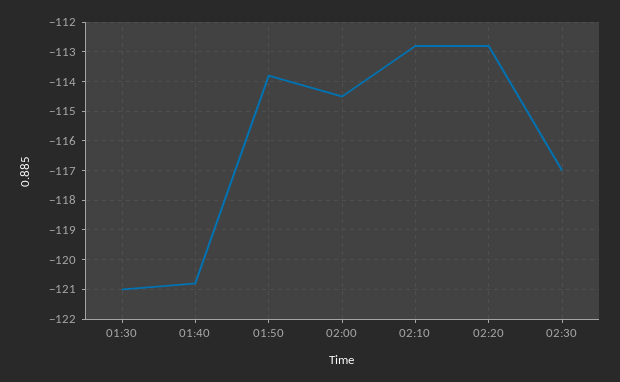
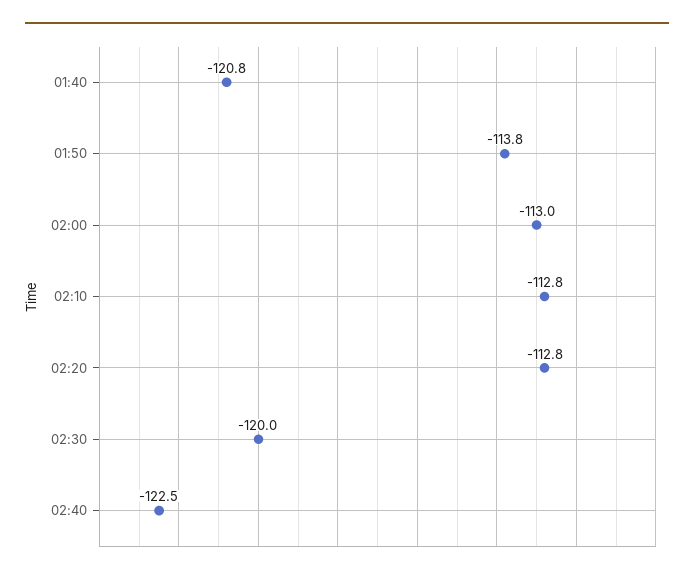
01:30: -121 -> none
02:00: -114.5 -> -113
02:30: -117 -> -120
02:40: none -> -122.5

